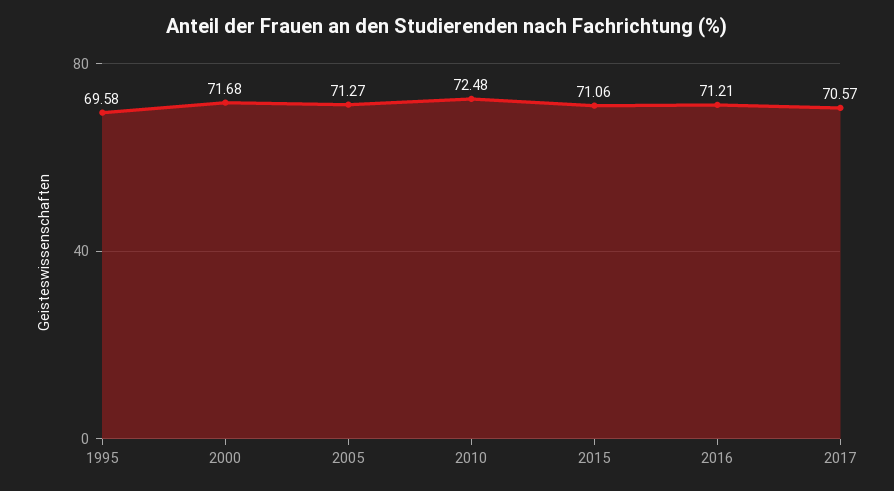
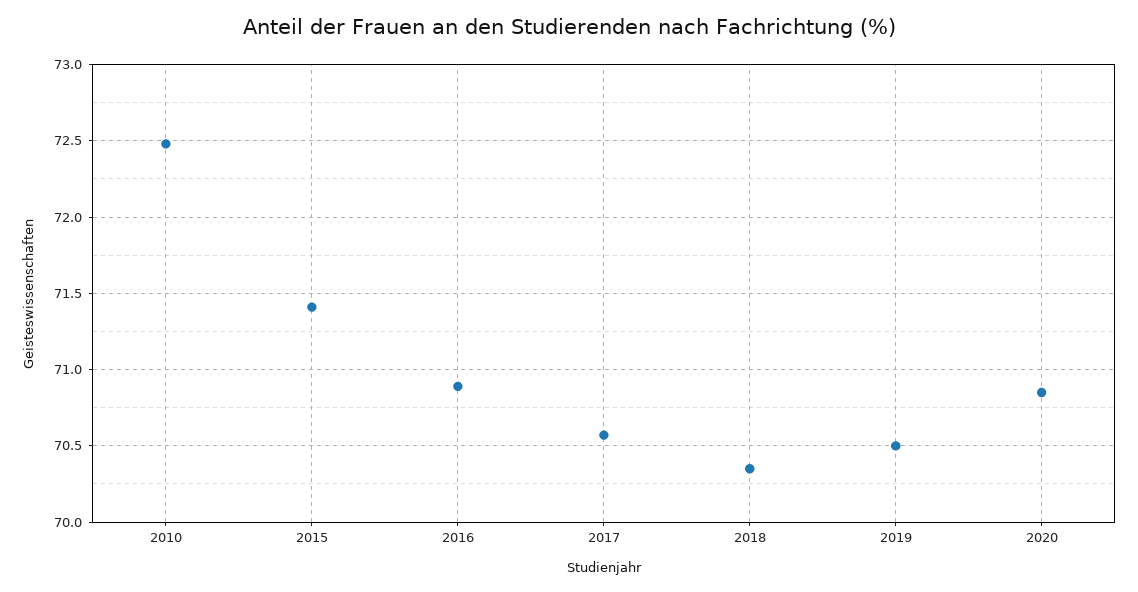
1995: 69.58 -> none
2000: 71.68 -> none
2005: 71.27 -> none
2015: 71.06 -> 71.4
2016: 71.21 -> 70.9
2018: none -> 70.35
2019: none -> 70.5
2020: none -> 70.85

